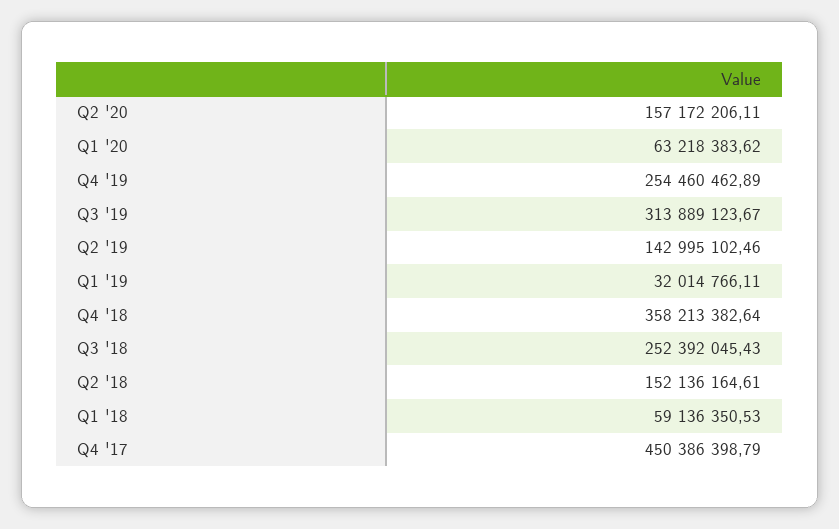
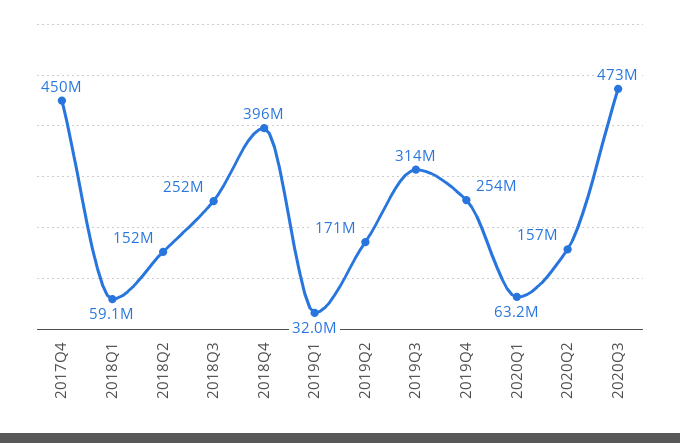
Q2 '19: 142995102.46 -> 171000000
Q4 '18: 358213382.64 -> 396000000
2020Q3: none -> 473000000

